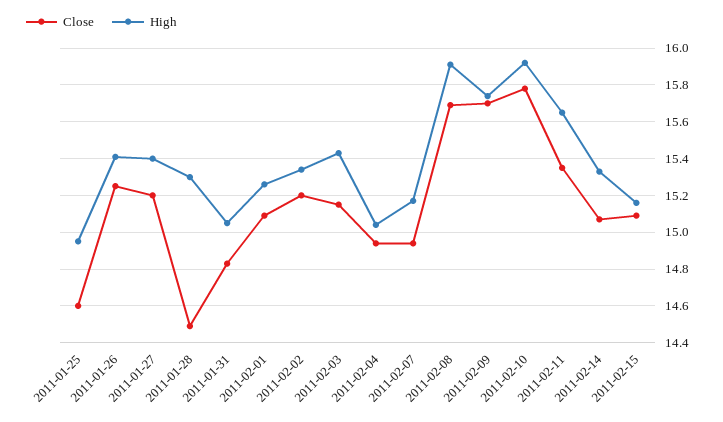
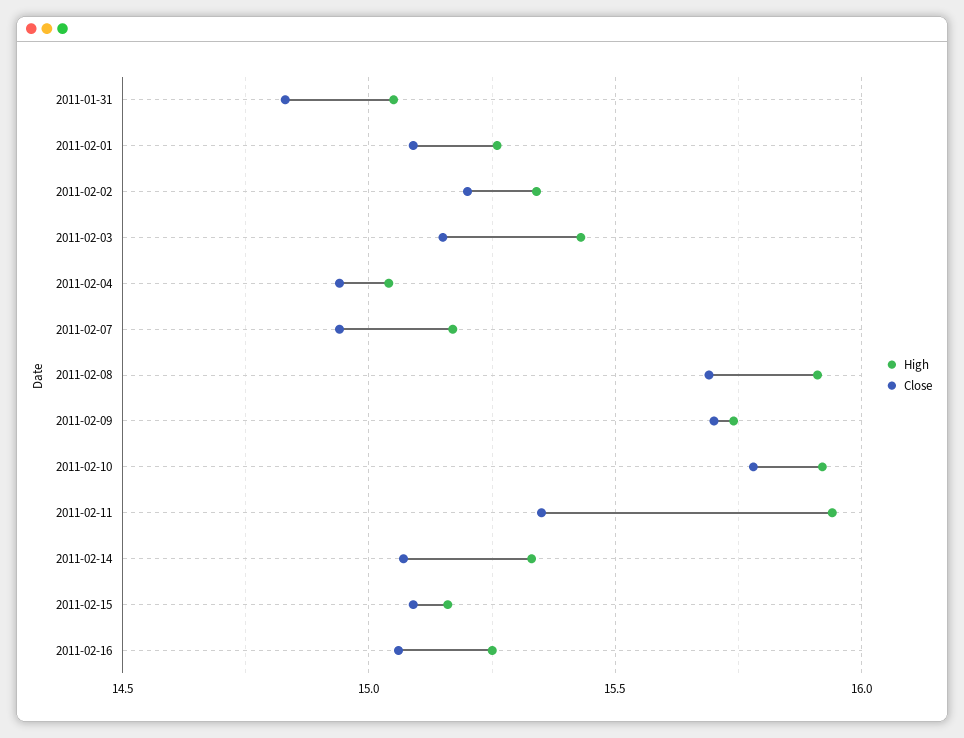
Close, 2011-01-25: 14.6 -> none
High, 2011-01-25: 14.95 -> none
Close, 2011-01-26: 15.25 -> none
High, 2011-01-26: 15.4 -> none
Close, 2011-01-27: 15.2 -> none
High, 2011-01-27: 15.4 -> none
Close, 2011-01-28: 14.5 -> none
High, 2011-01-28: 15.3 -> none
High, 2011-02-11: 15.65 -> 15.95
High, 2011-02-16: none -> 15.25
Close, 2011-02-16: none -> 15.05

